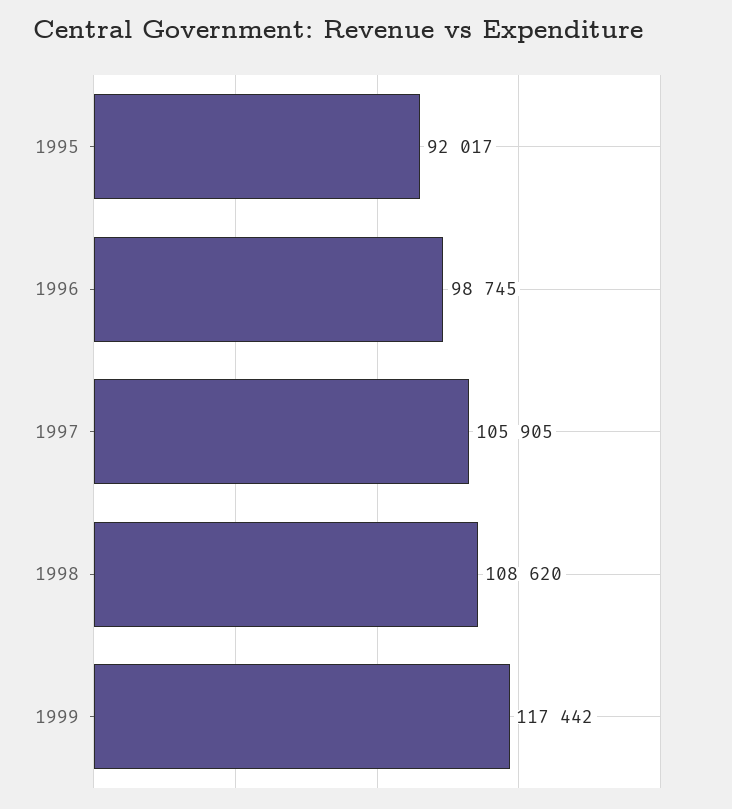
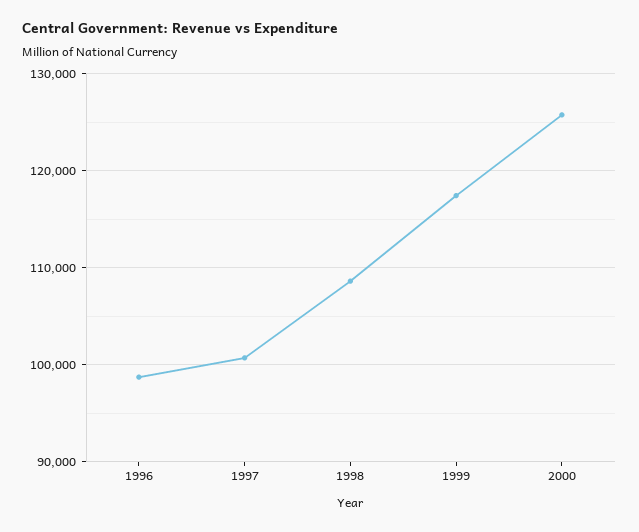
1995: 92017 -> none
1997: 105905 -> 101000
2000: none -> 126000

